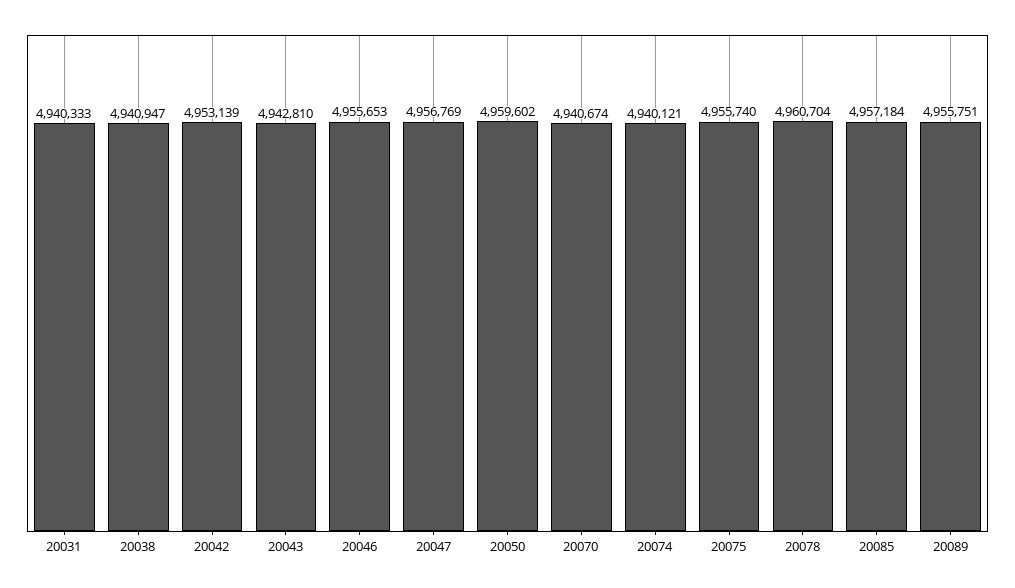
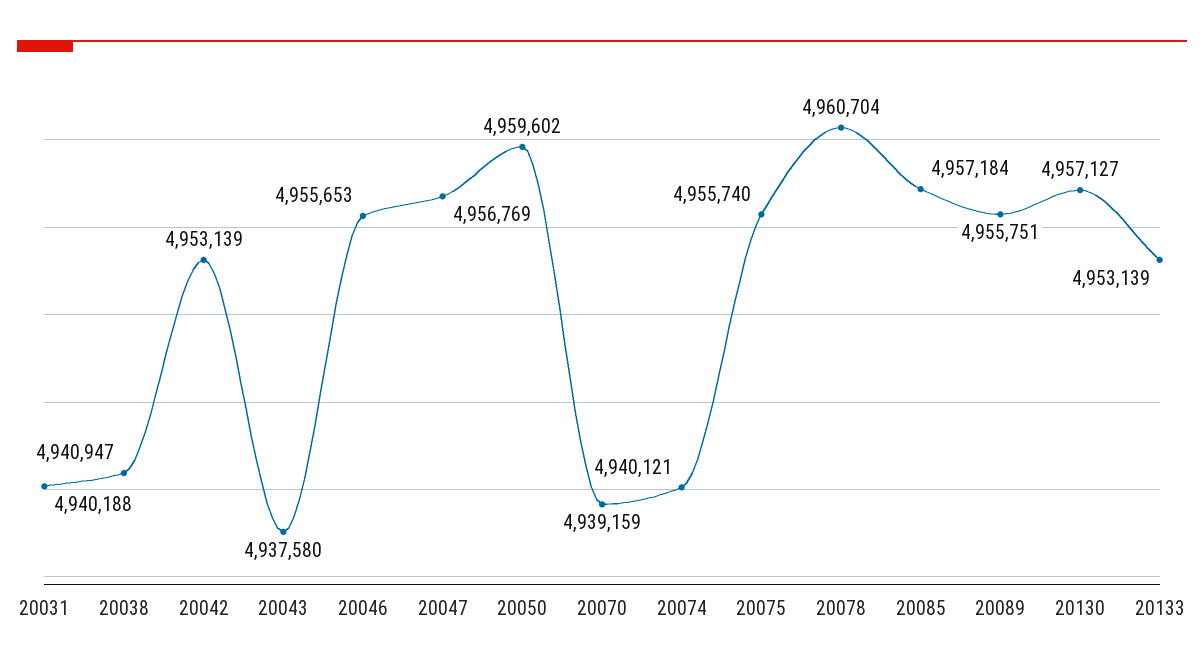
20031: 4940333 -> 4940188
20043: 4942810 -> 4937580
20070: 4940674 -> 4939159
20130: none -> 4957127
20133: none -> 4953139

